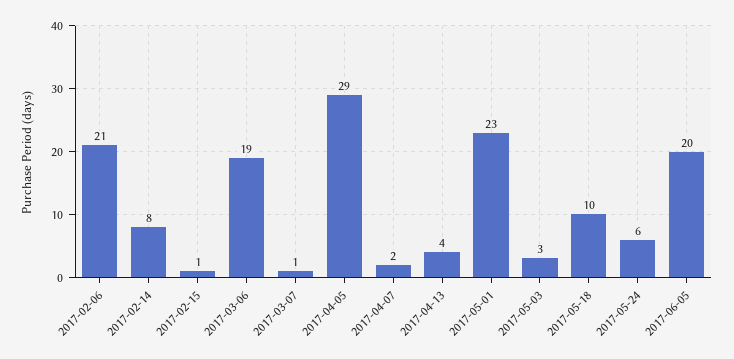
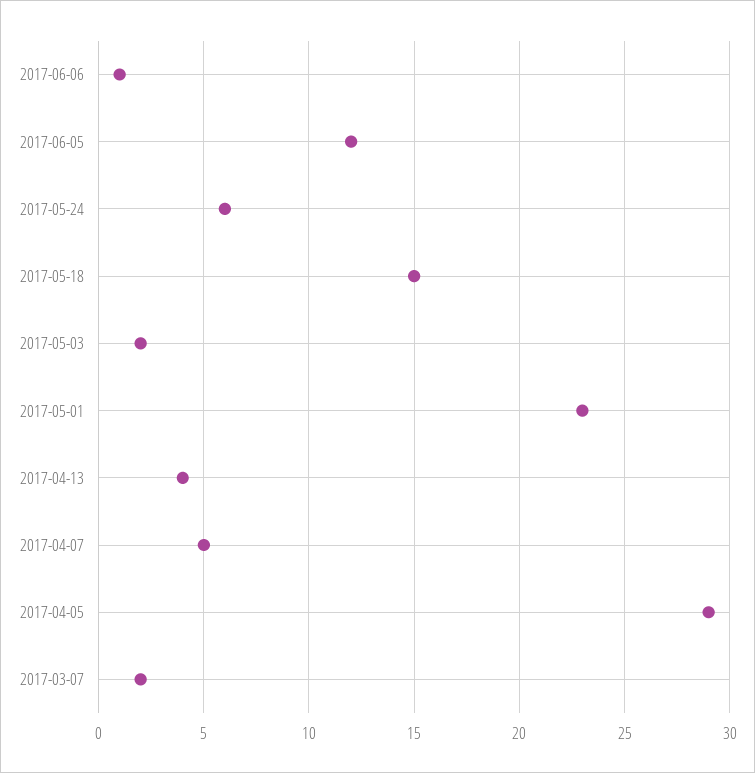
2017-02-06: 21 -> none
2017-02-14: 8 -> none
2017-02-15: 1 -> none
2017-03-06: 19 -> none
2017-03-07: 1 -> 2
2017-04-07: 2 -> 5
2017-05-03: 3 -> 2
2017-05-18: 10 -> 15
2017-06-05: 20 -> 12
2017-06-06: none -> 1

